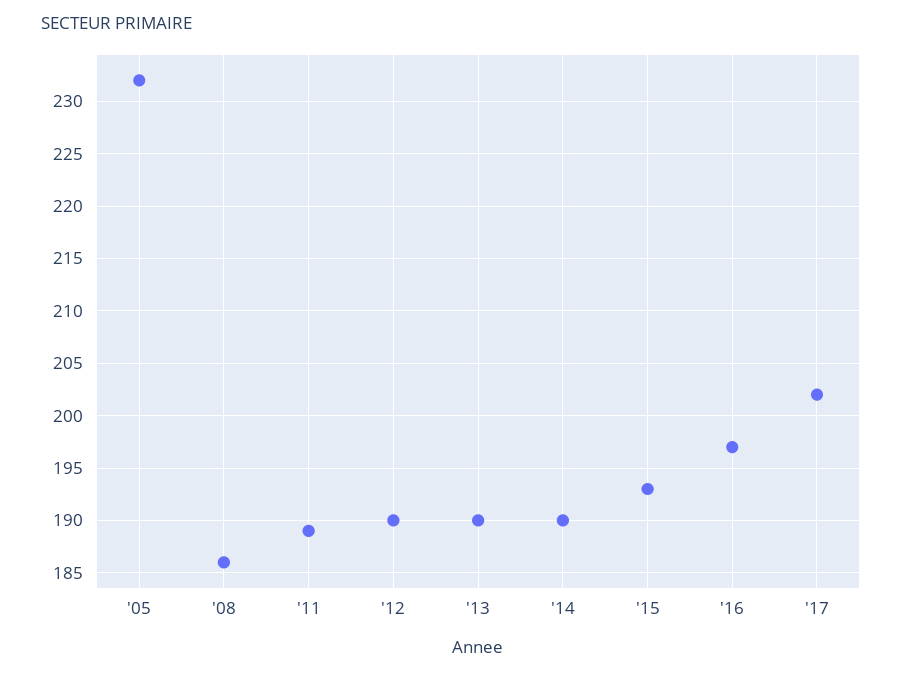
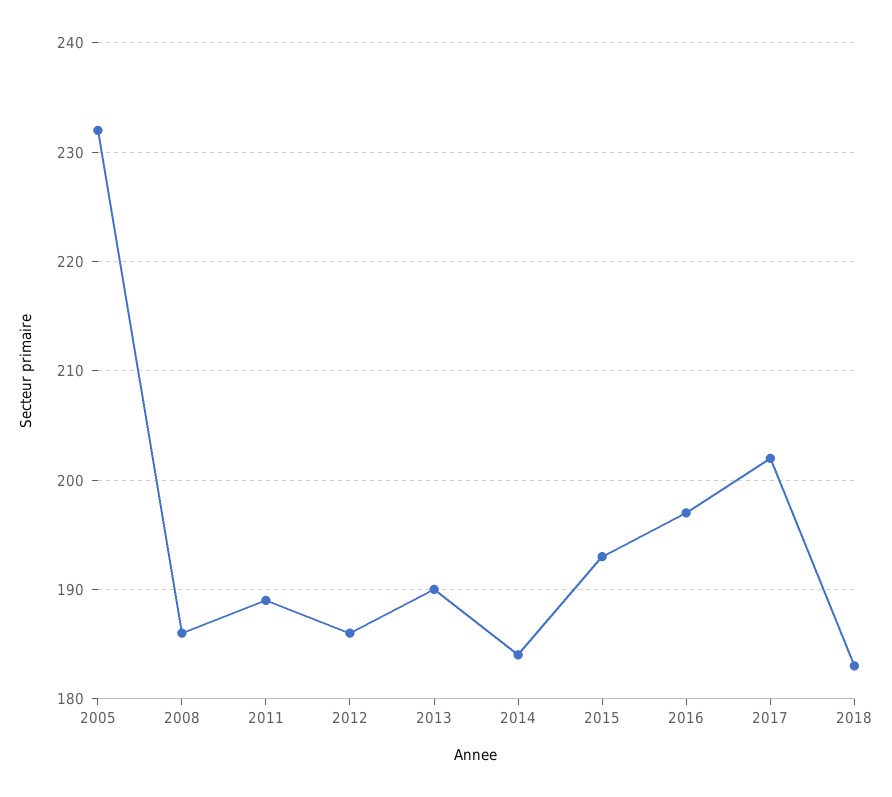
'12: 190 -> 186
'14: 190 -> 184
2018: none -> 183

